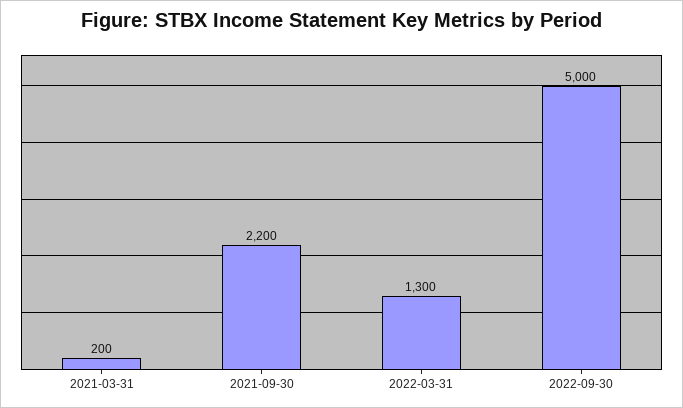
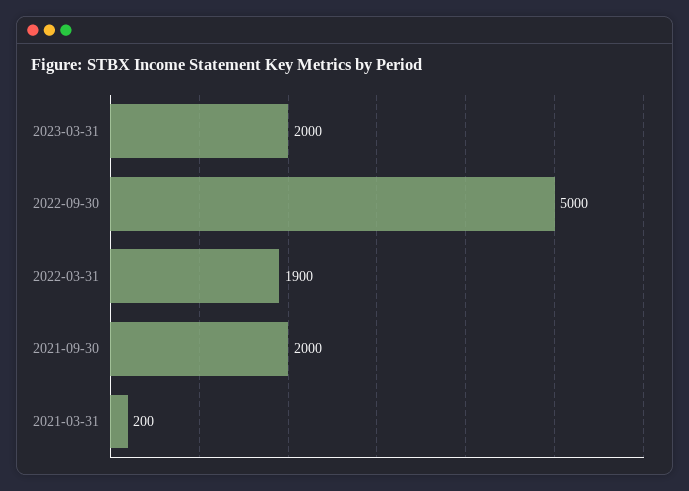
2021-09-30: 2200 -> 2000
2022-03-31: 1300 -> 1900
2023-03-31: none -> 2000

